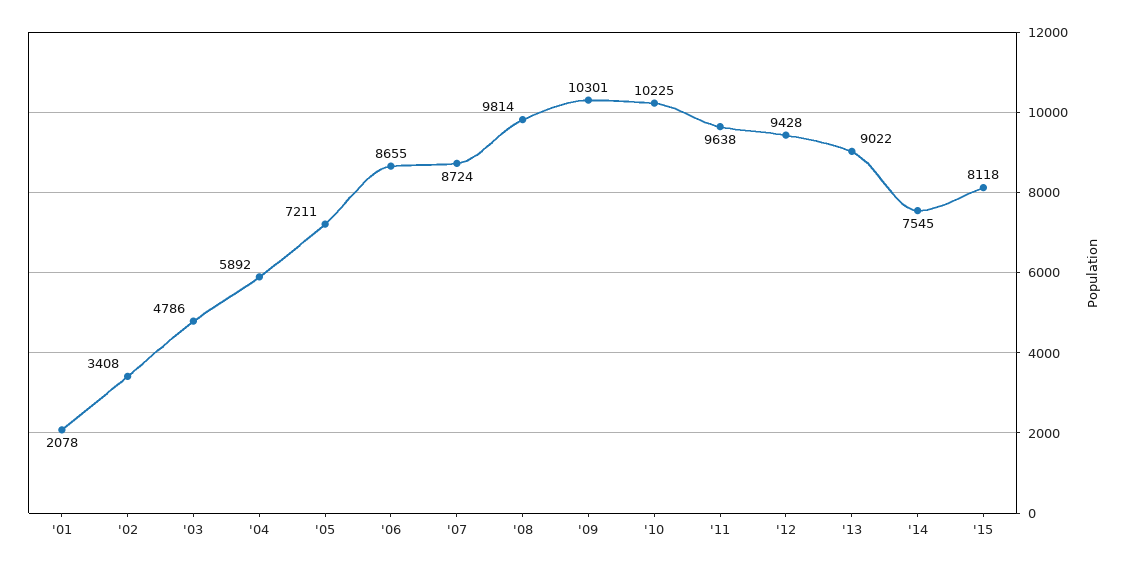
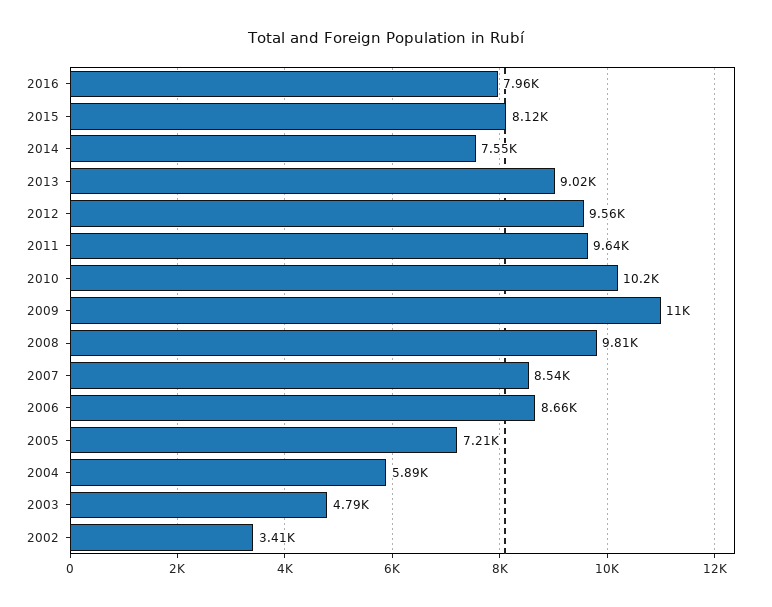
'01: 2078 -> none
'07: 8724 -> 8540
'09: 10301 -> 11000
'12: 9428 -> 9560
2016: none -> 7960

